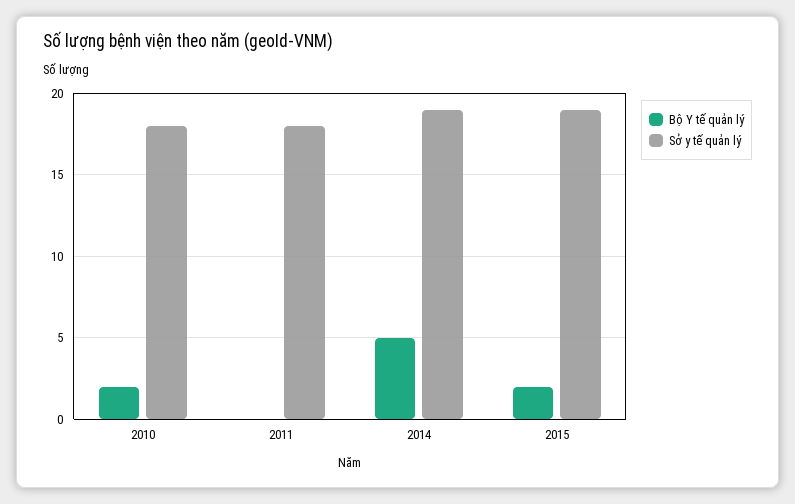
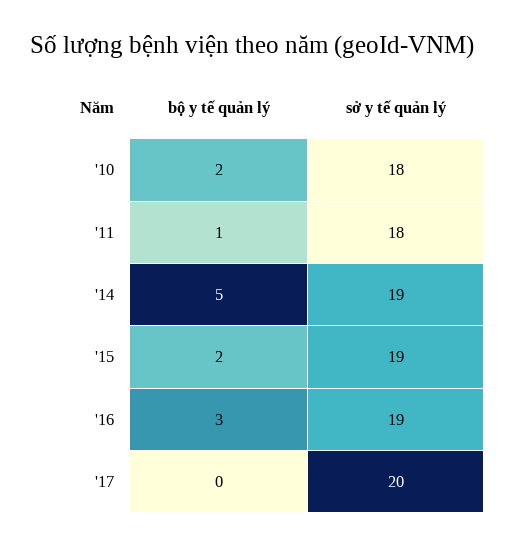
Bộ Y tế quản lý, 2011: 0 -> 1
Bộ Y tế quản lý, '16: none -> 3
Sở y tế quản lý, '16: none -> 19
Bộ Y tế quản lý, '17: none -> 0
Sở y tế quản lý, '17: none -> 20

